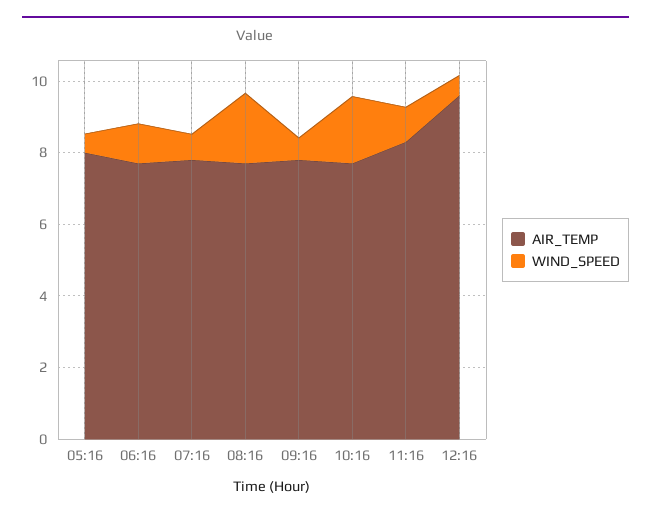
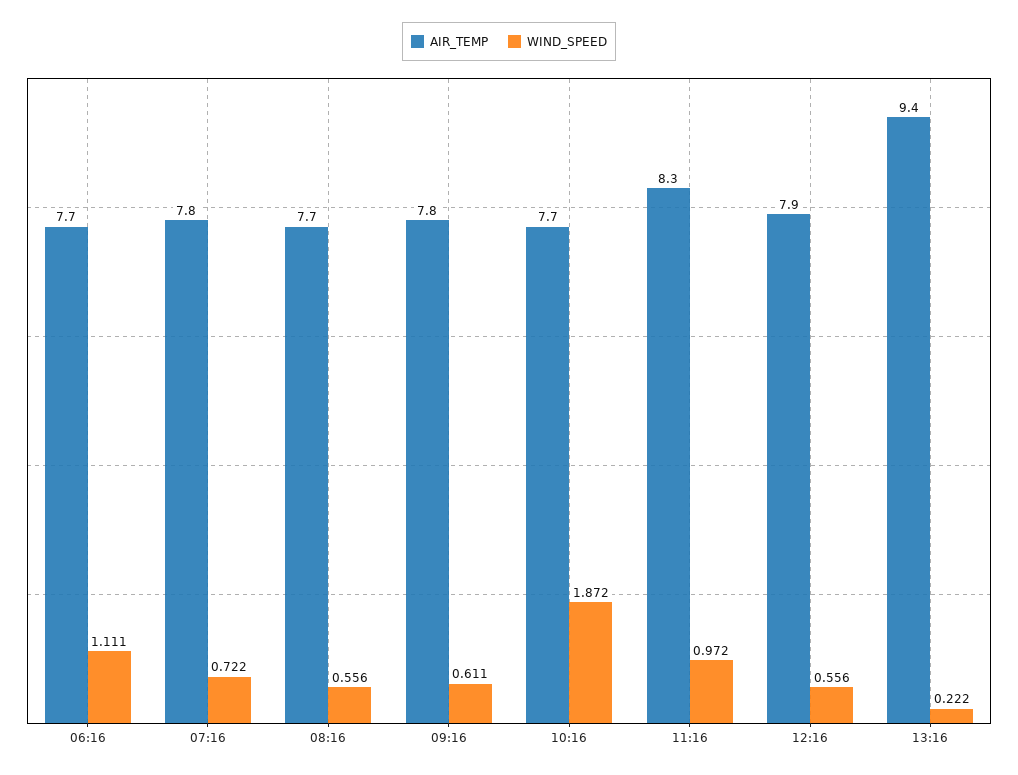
AIR_TEMP, 05:16: 8 -> none
WIND_SPEED, 05:16: 0.5 -> none
WIND_SPEED, 08:16: 2 -> 0.556
AIR_TEMP, 12:16: 9.5 -> 7.9
AIR_TEMP, 13:16: none -> 9.4
WIND_SPEED, 13:16: none -> 0.222

